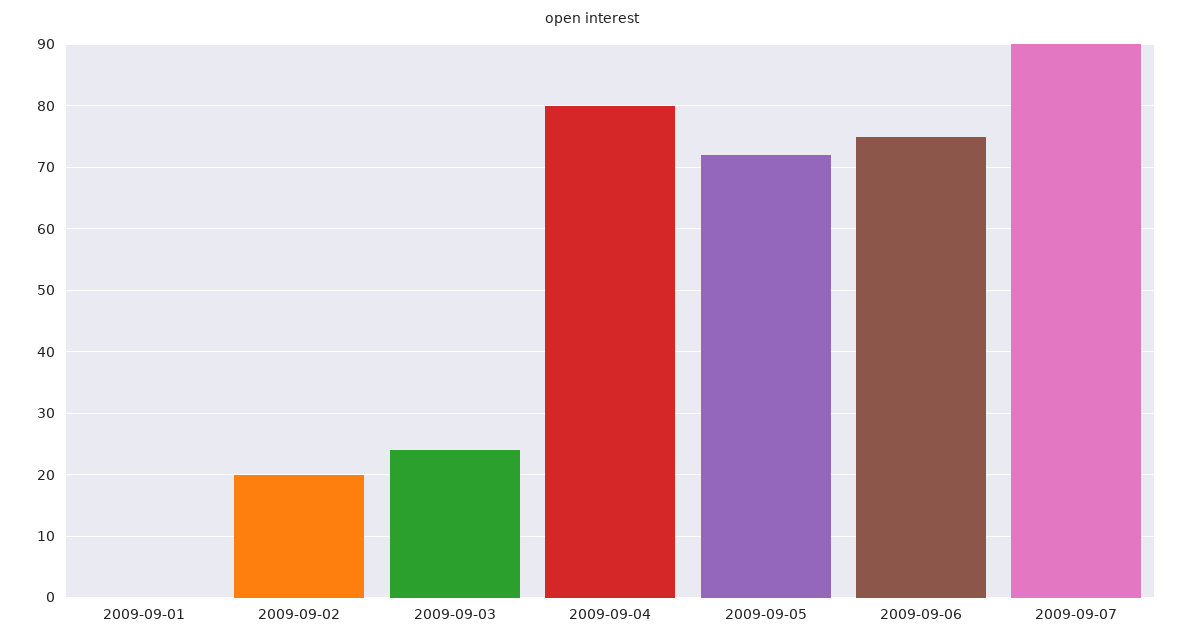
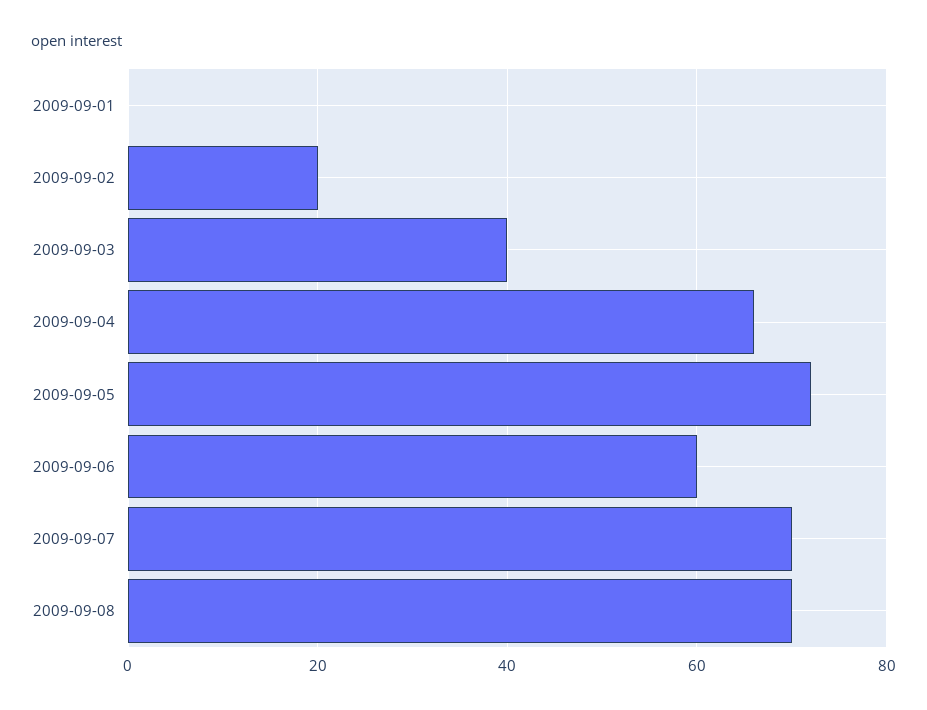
2009-09-03: 24 -> 40
2009-09-04: 80 -> 65
2009-09-06: 75 -> 60
2009-09-07: 90 -> 70
2009-09-08: none -> 70

